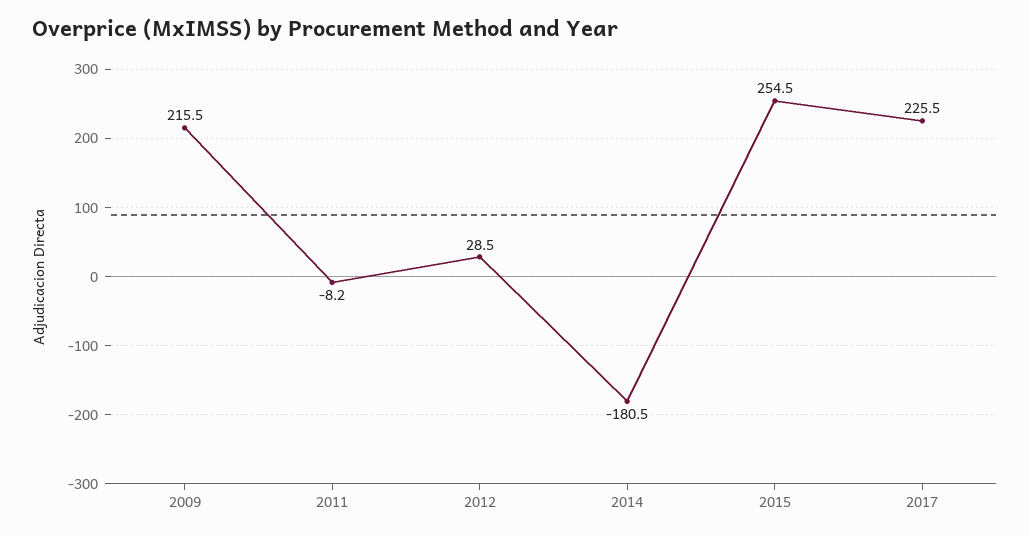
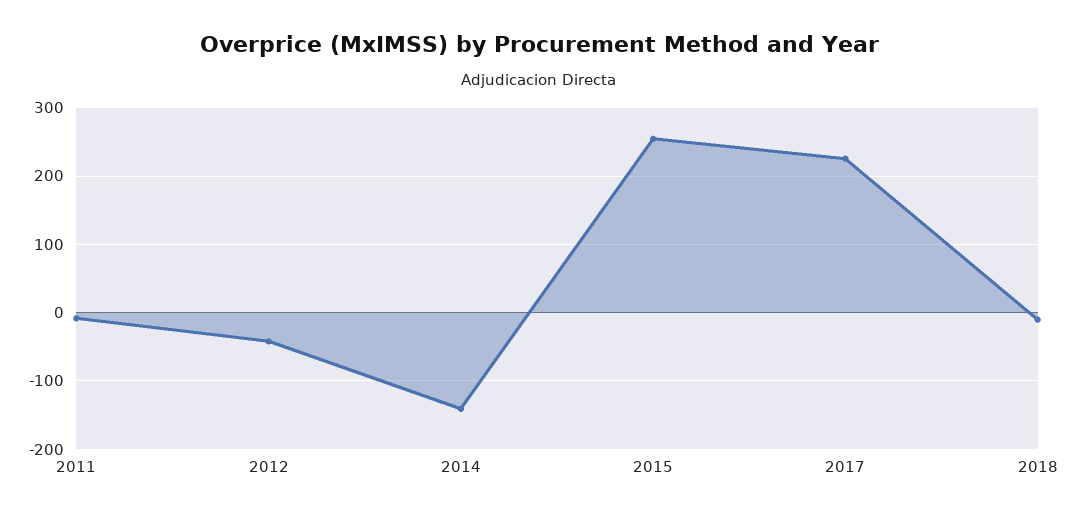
2009: 215.5 -> none
2012: 28.5 -> -40
2014: -180.5 -> -140
2018: none -> -10

